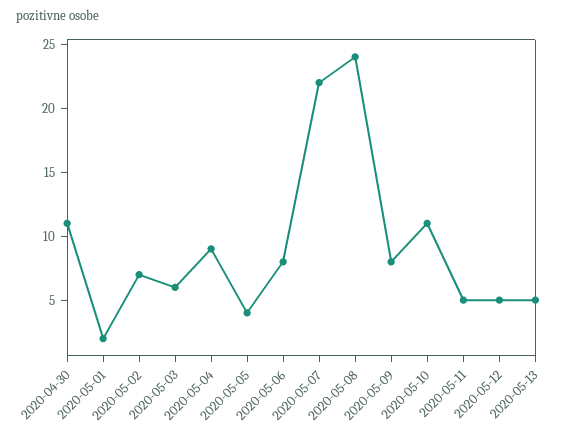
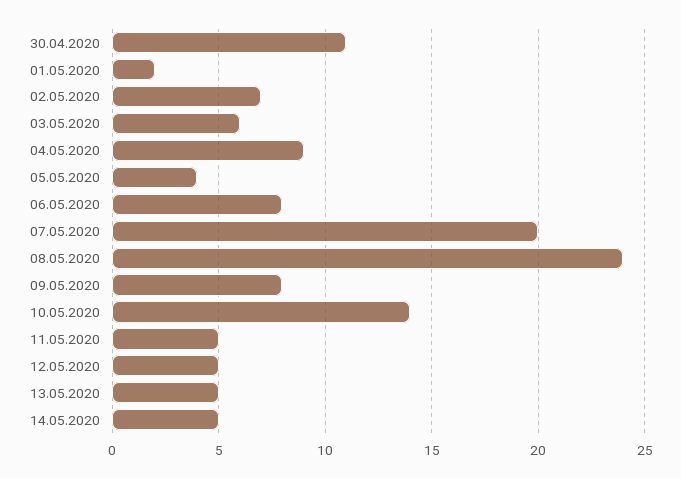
2020-05-07: 22 -> 20
2020-05-10: 11 -> 14
14.05.2020: none -> 5

